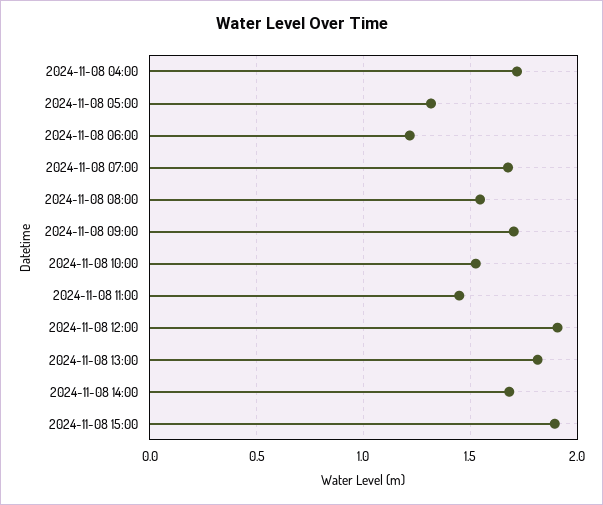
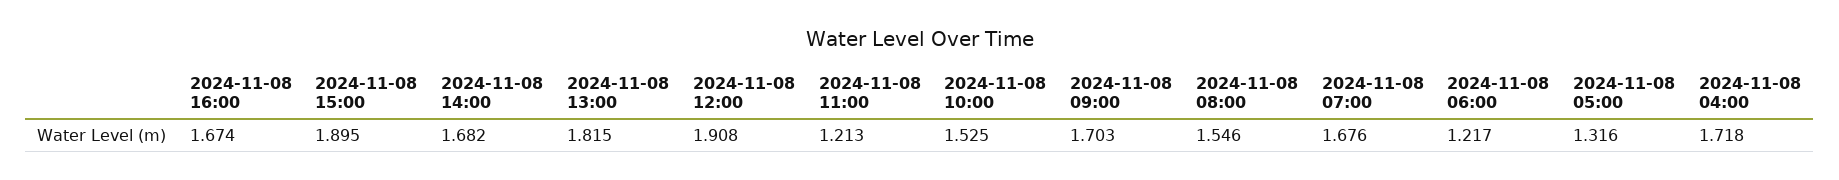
2024-11-08 11:00: 1.45 -> 1.213
2024-11-08 16:00: none -> 1.674

